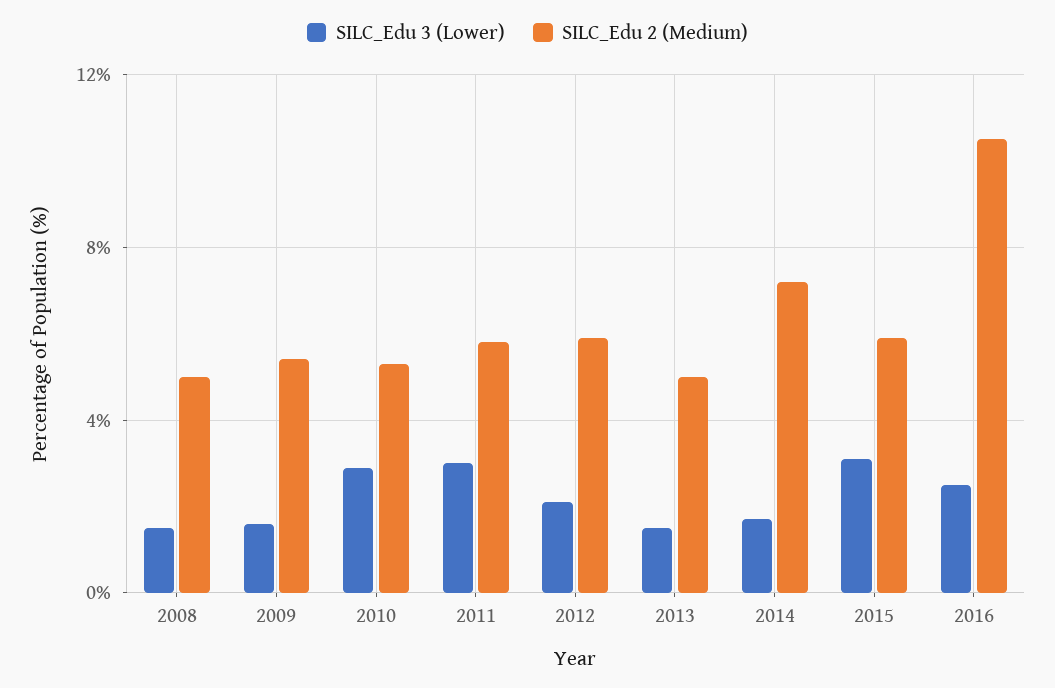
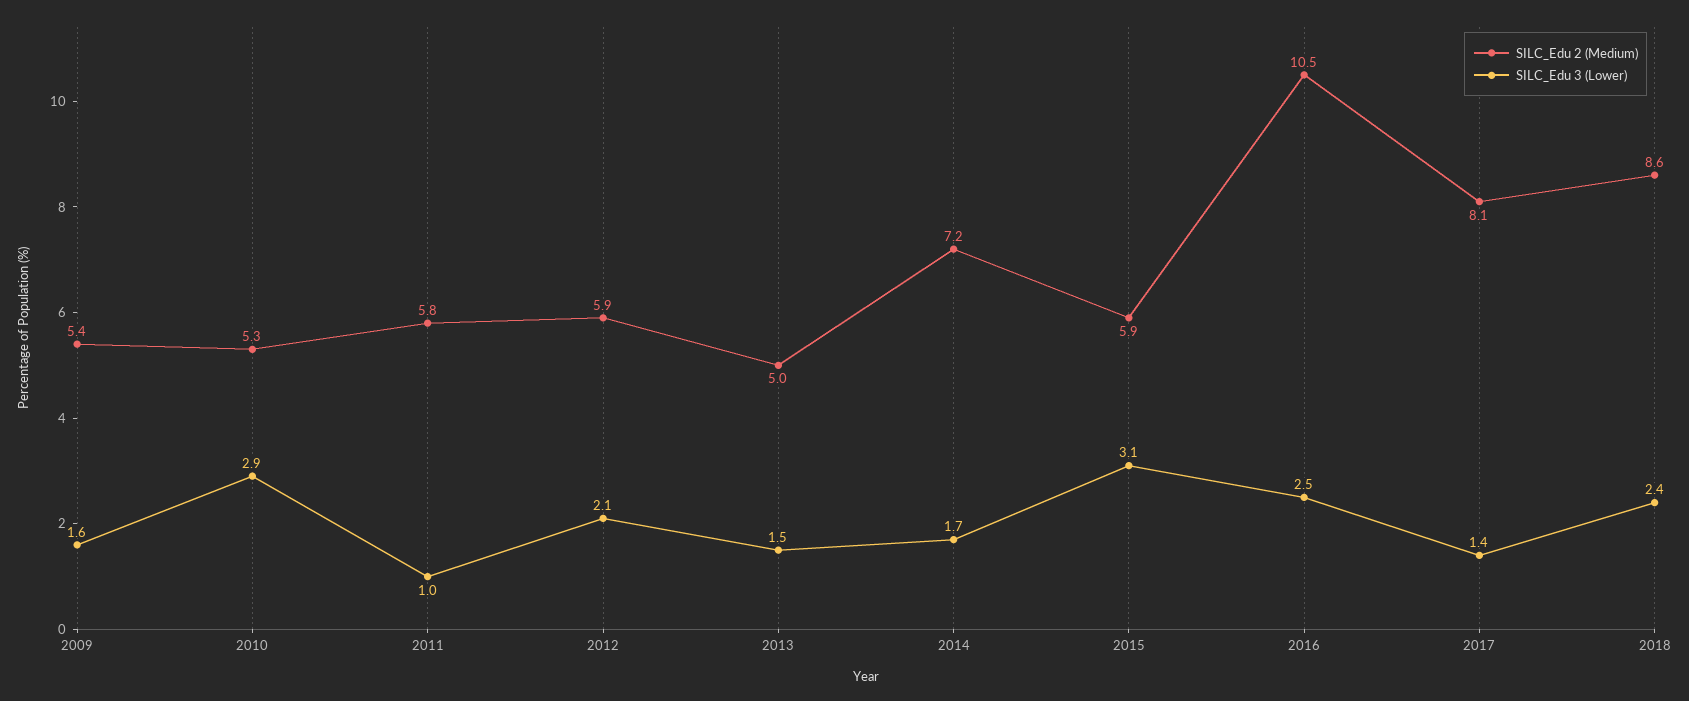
SILC_Edu 3 (Lower), 2008: 1.5 -> none
SILC_Edu 2 (Medium), 2008: 5 -> none
SILC_Edu 3 (Lower), 2011: 3 -> 1
SILC_Edu 2 (Medium), 2017: none -> 8.1
SILC_Edu 3 (Lower), 2017: none -> 1.4
SILC_Edu 2 (Medium), 2018: none -> 8.6
SILC_Edu 3 (Lower), 2018: none -> 2.4

